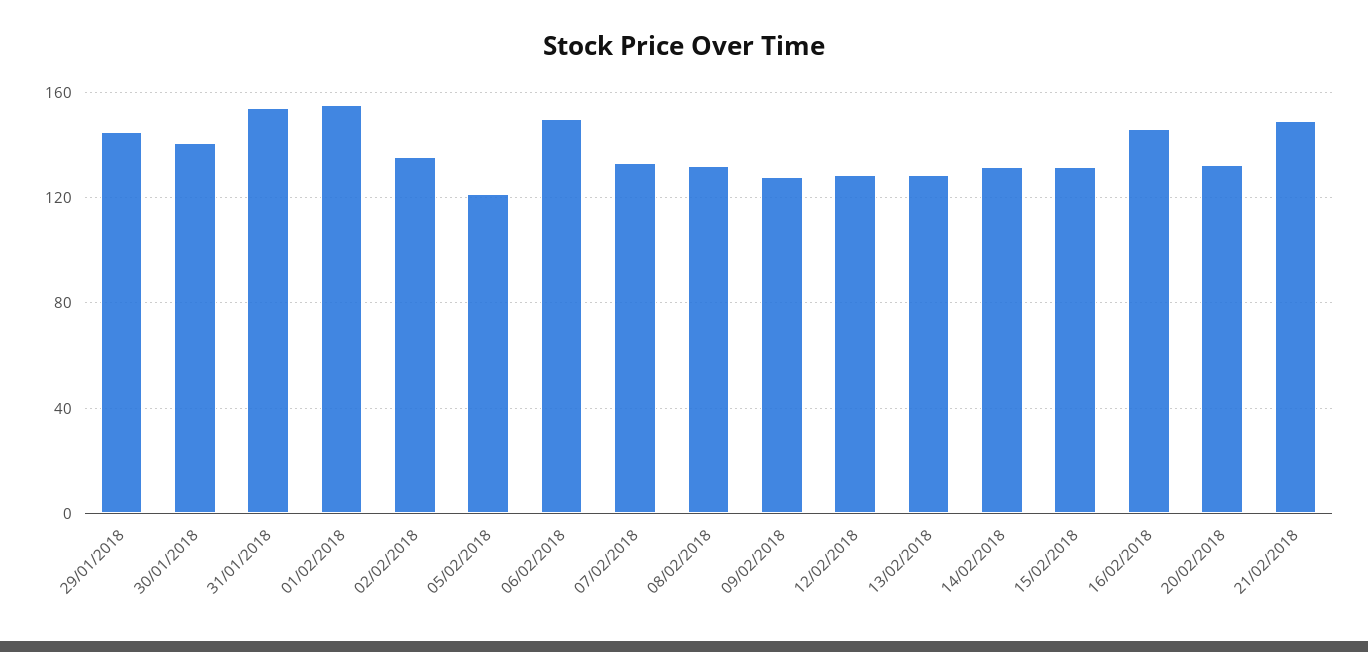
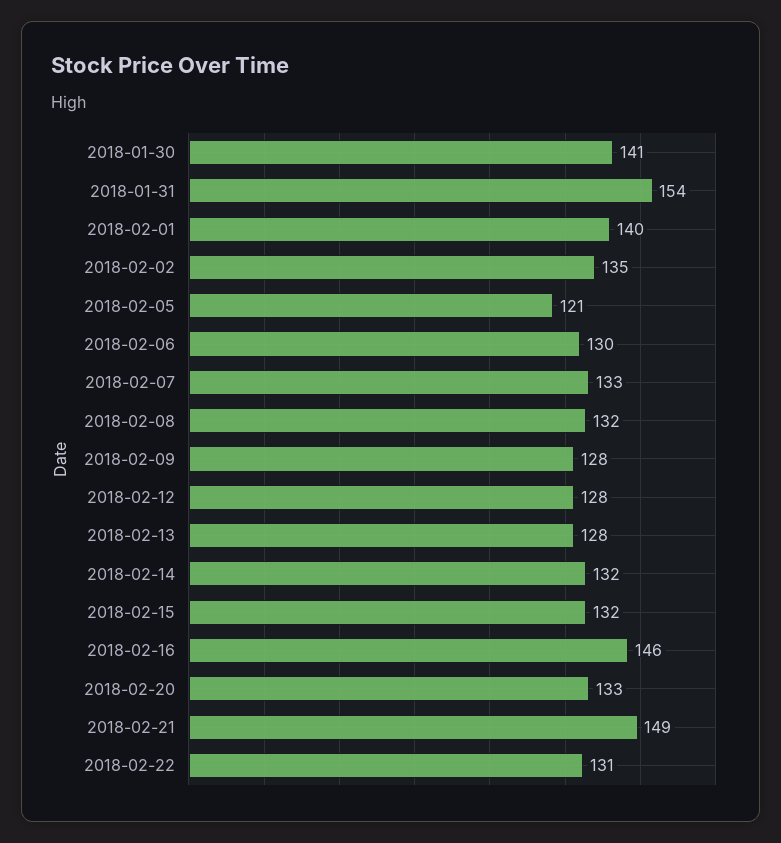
29/01/2018: 145 -> none
01/02/2018: 155 -> 140
06/02/2018: 150 -> 130
2018-02-22: none -> 131

